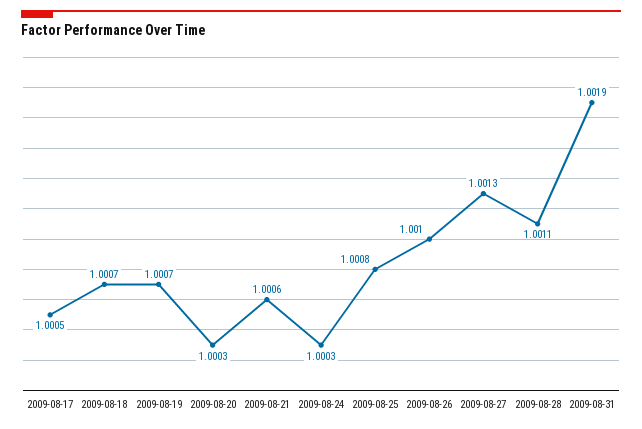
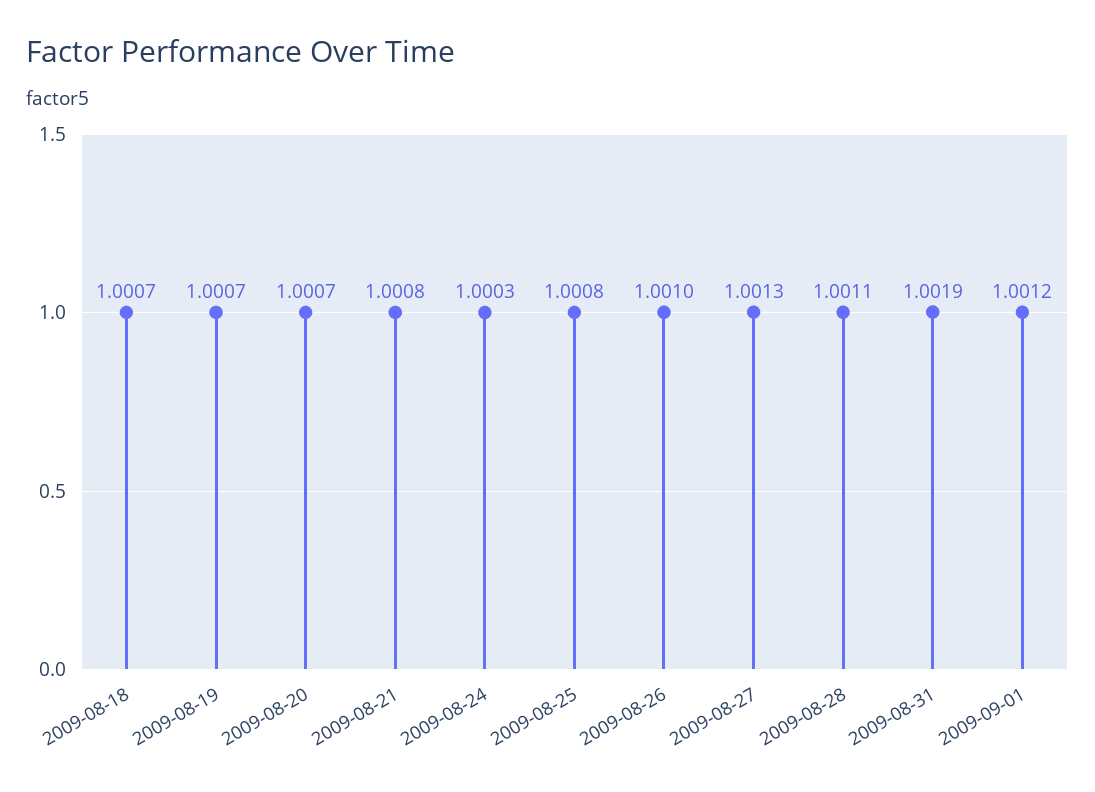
2009-08-17: 1.0005 -> none
2009-08-20: 1.0003 -> 1.0007
2009-08-21: 1.0006 -> 1.0008
2009-09-01: none -> 1.0012

